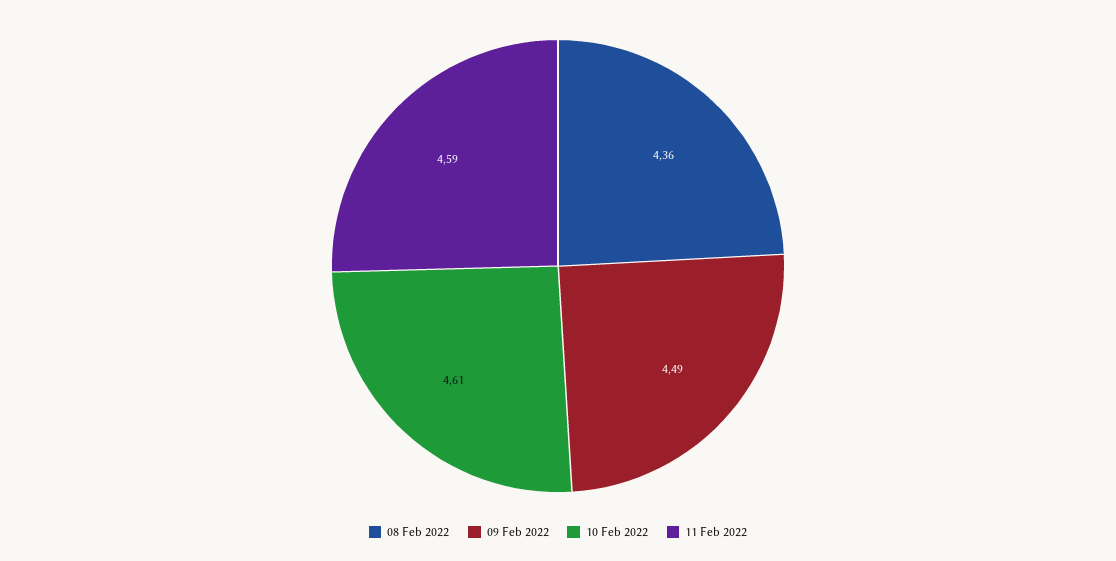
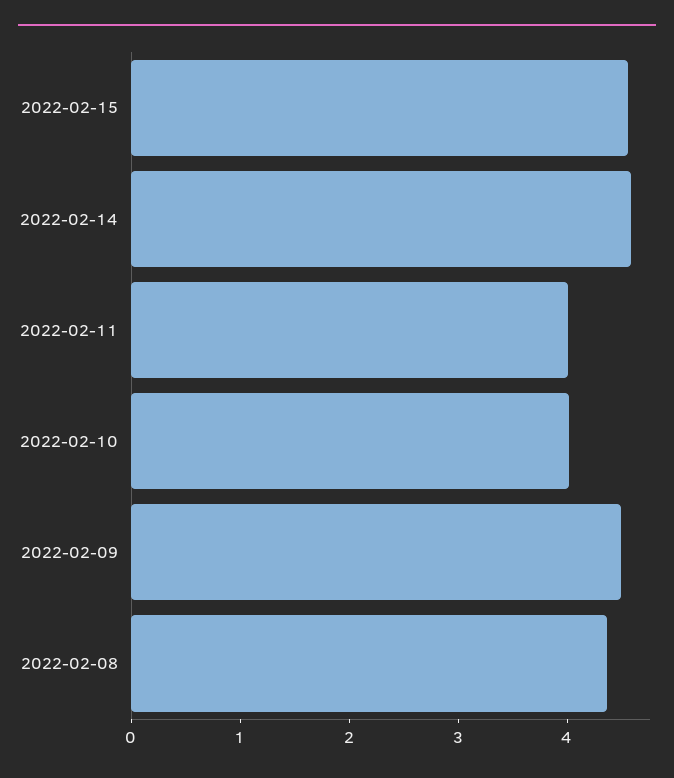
10 Feb 2022: 4.61 -> 4
11 Feb 2022: 4.59 -> 4
2022-02-15: none -> 4.6
2022-02-14: none -> 4.6

